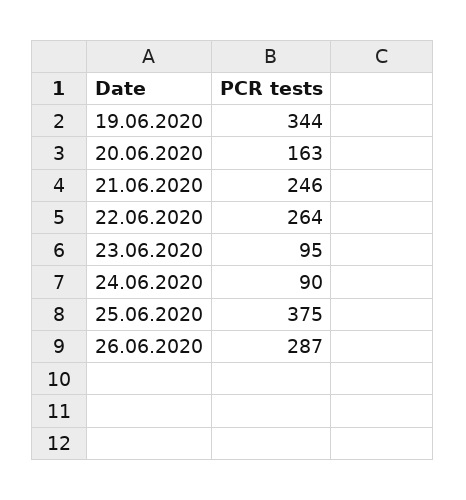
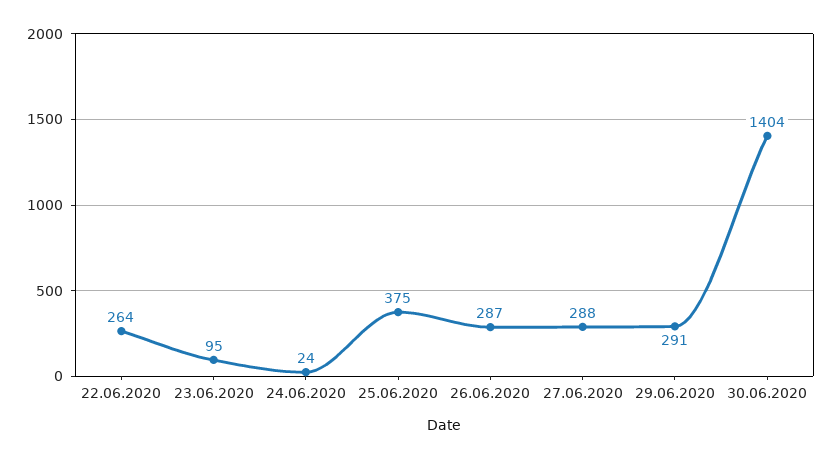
19.06.2020: 344 -> none
20.06.2020: 163 -> none
21.06.2020: 246 -> none
24.06.2020: 90 -> 24
27.06.2020: none -> 288
29.06.2020: none -> 291
30.06.2020: none -> 1404

